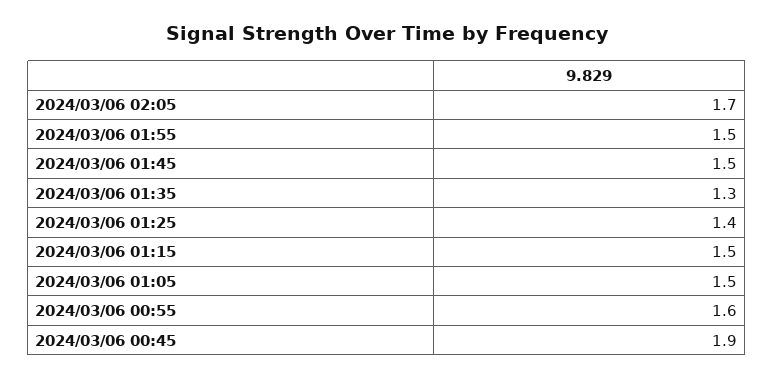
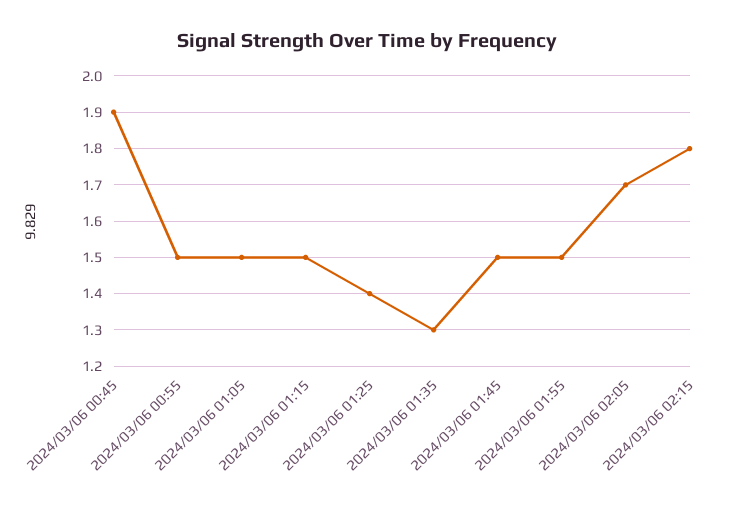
2024/03/06 00:55: 1.6 -> 1.5
2024/03/06 02:15: none -> 1.8

